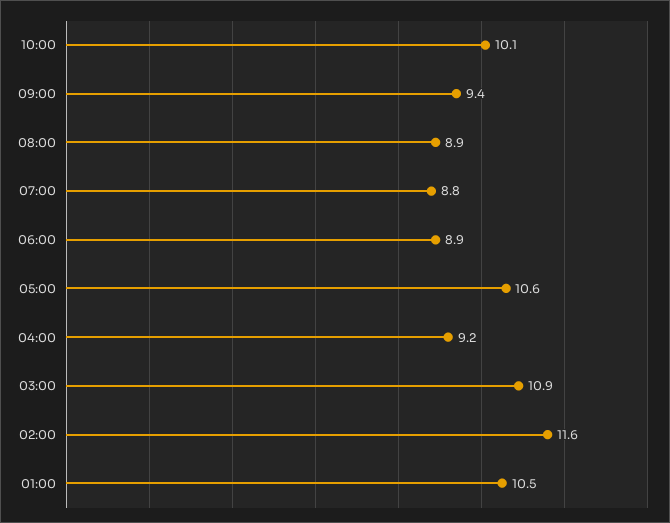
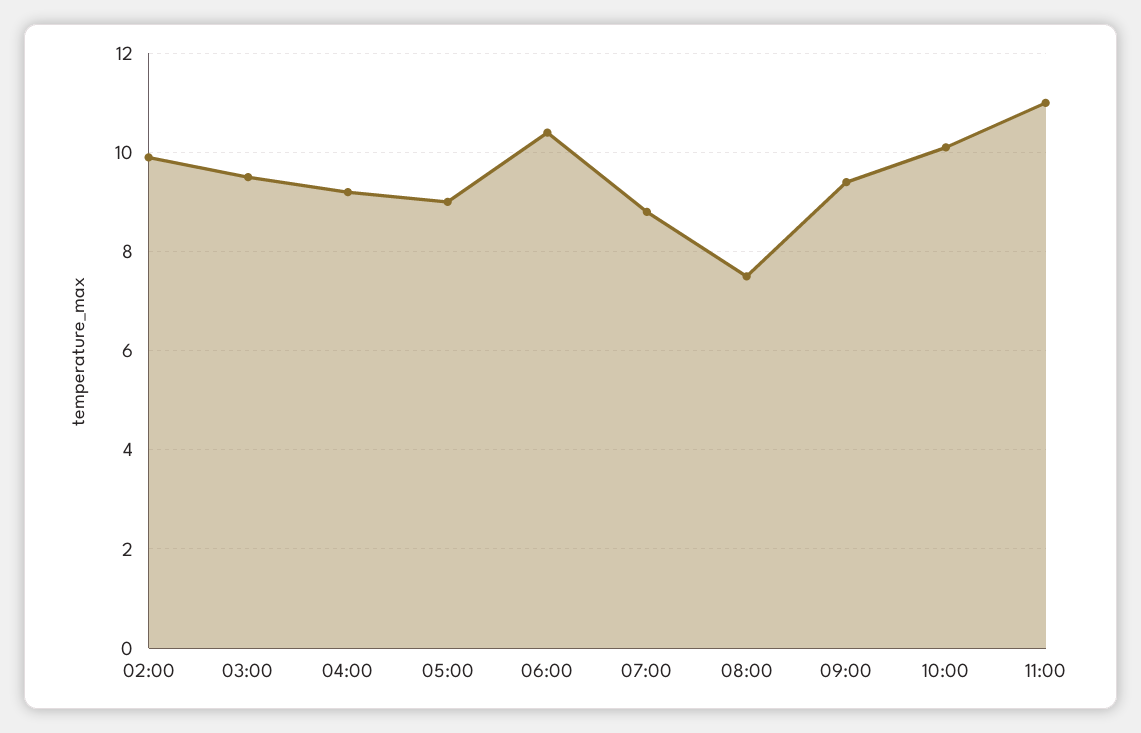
08:00: 8.9 -> 7.5
06:00: 8.9 -> 10.5
05:00: 10.6 -> 9
03:00: 10.9 -> 9.5
02:00: 11.6 -> 10
01:00: 10.5 -> none
11:00: none -> 11

